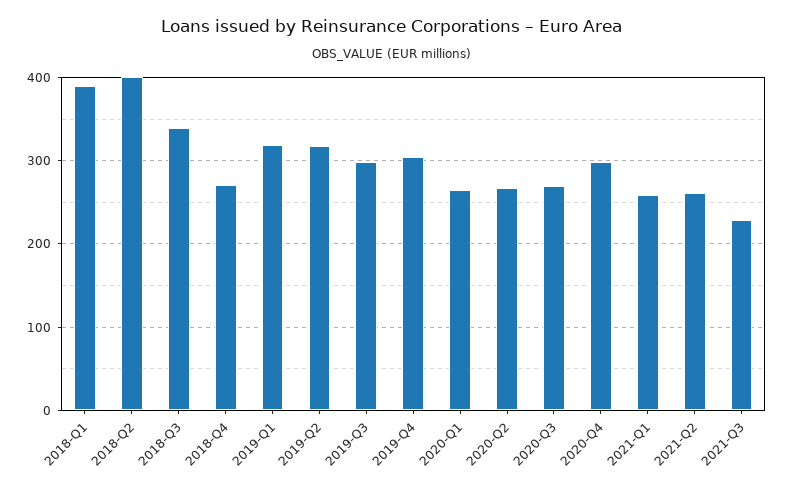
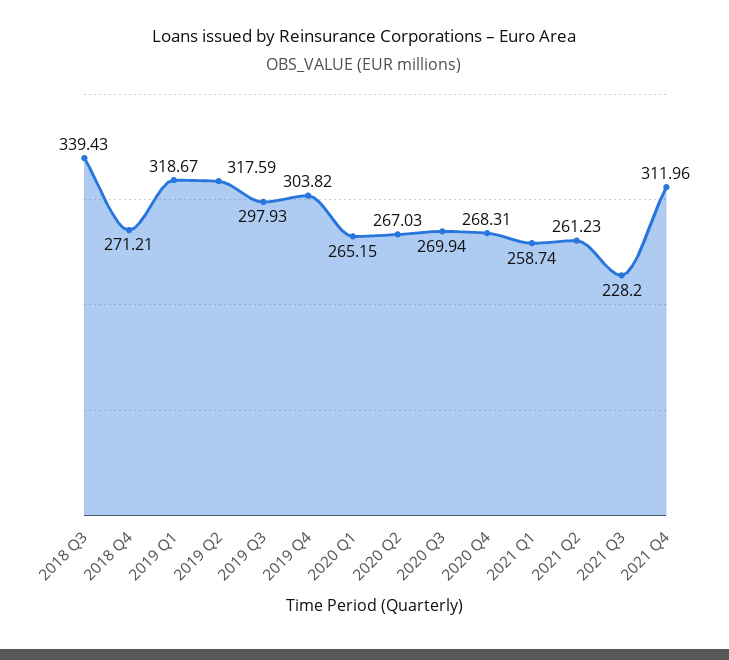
2018-Q1: 390 -> none
2018-Q2: 400 -> none
2020-Q4: 300 -> 268.31
2021 Q4: none -> 311.96

